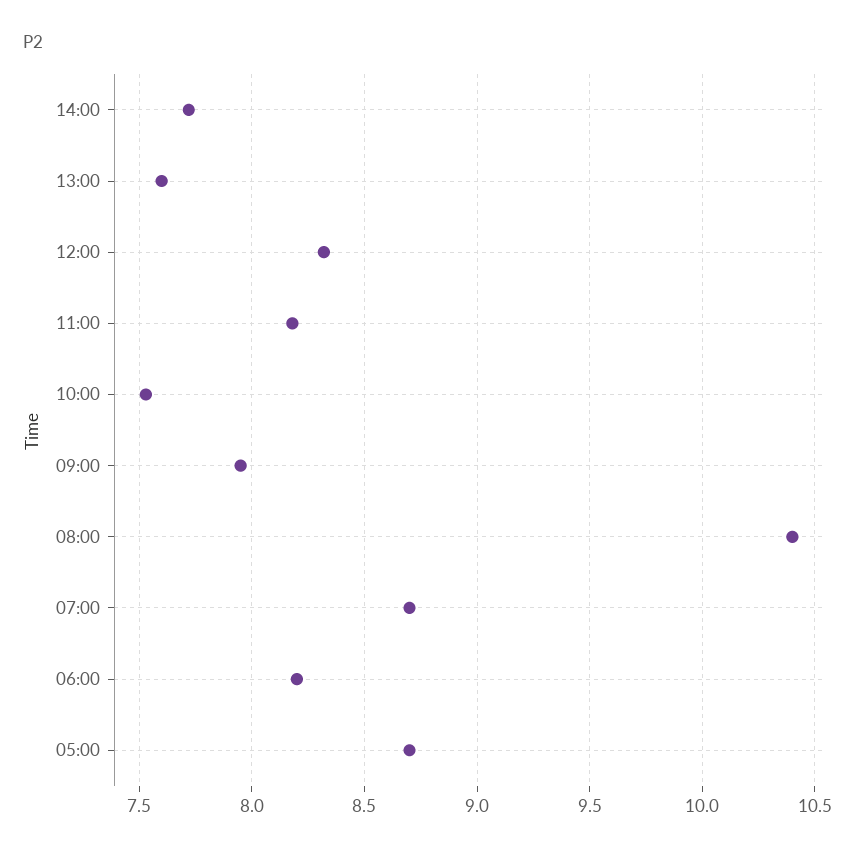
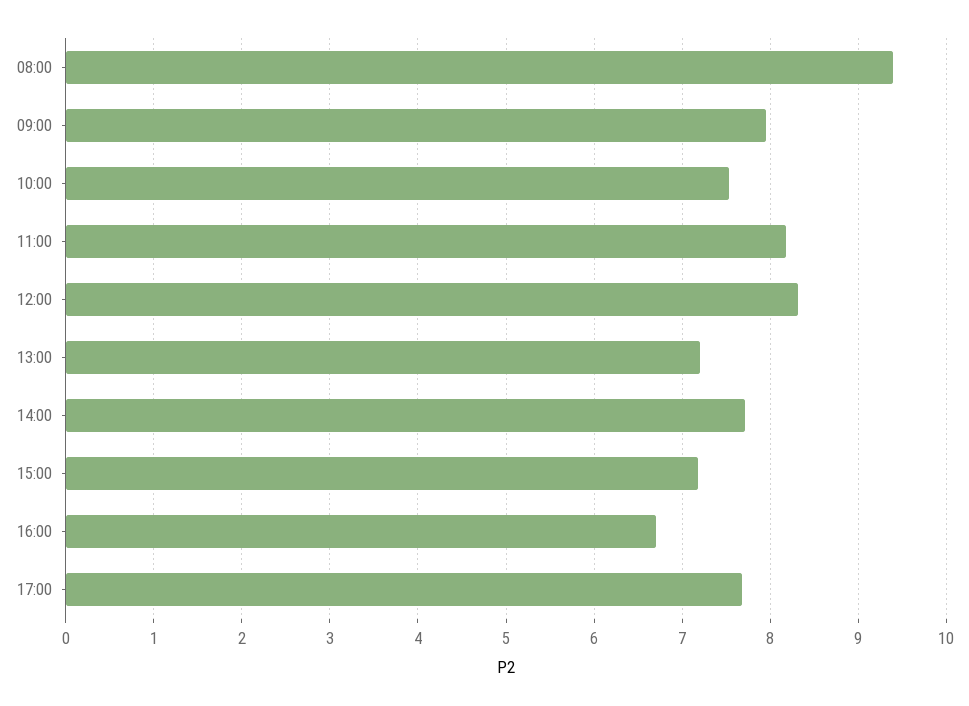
13:00: 7.6 -> 7.2
08:00: 10.4 -> 9.4
07:00: 8.7 -> none
06:00: 8.2 -> none
05:00: 8.7 -> none
15:00: none -> 7.2
16:00: none -> 6.7
17:00: none -> 7.7

